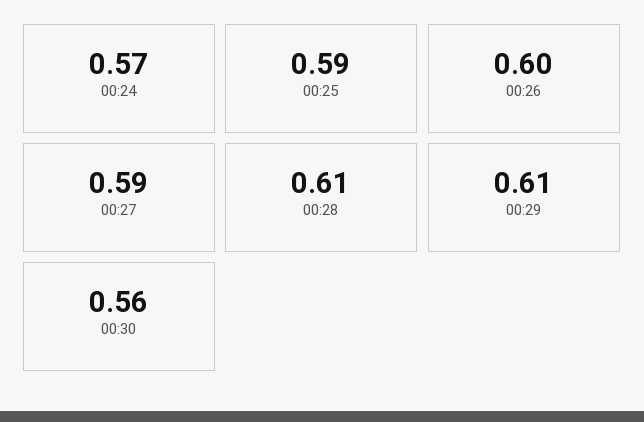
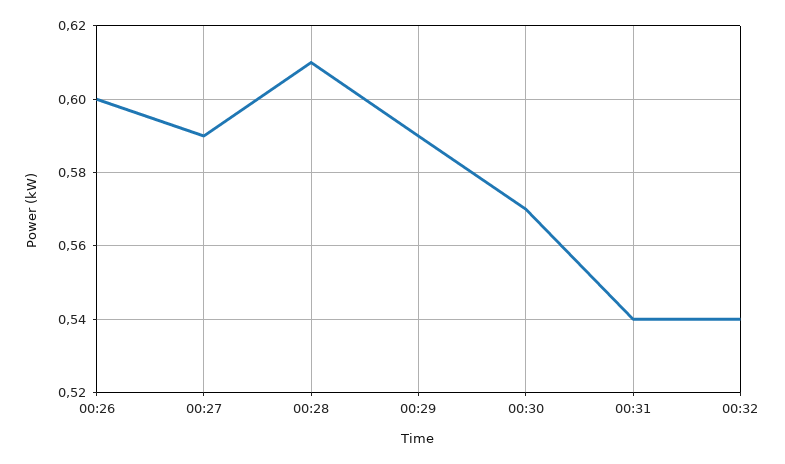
00:24: 0.57 -> none
00:25: 0.59 -> none
00:29: 0.61 -> 0.59
00:30: 0.56 -> 0.57
00:31: none -> 0.54
00:32: none -> 0.54

